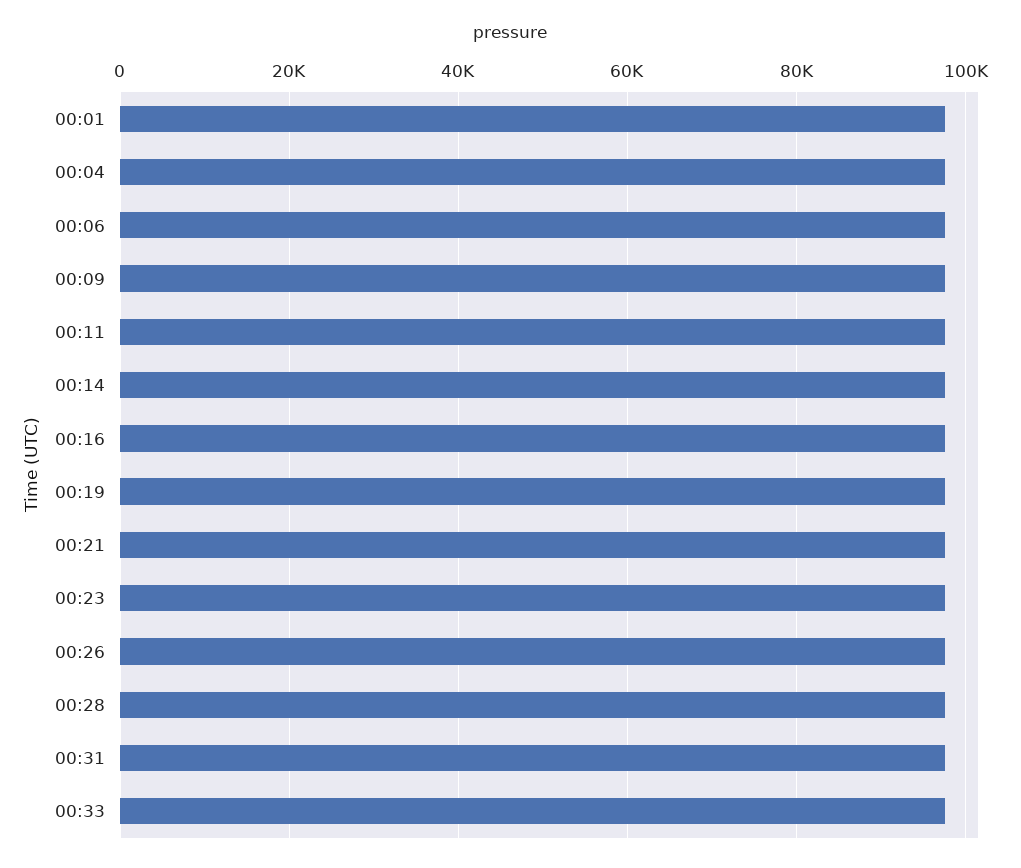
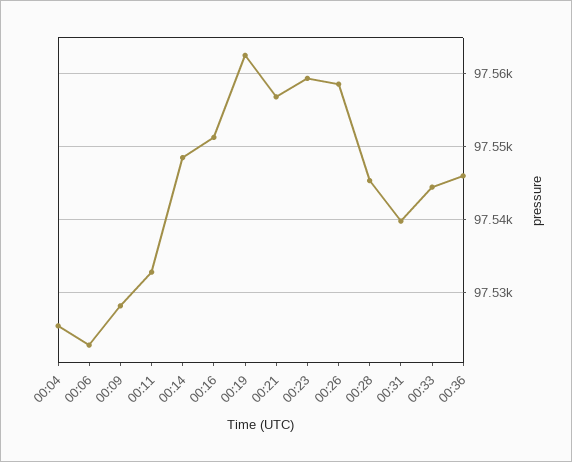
00:01: 98000 -> none
00:36: none -> 97546

